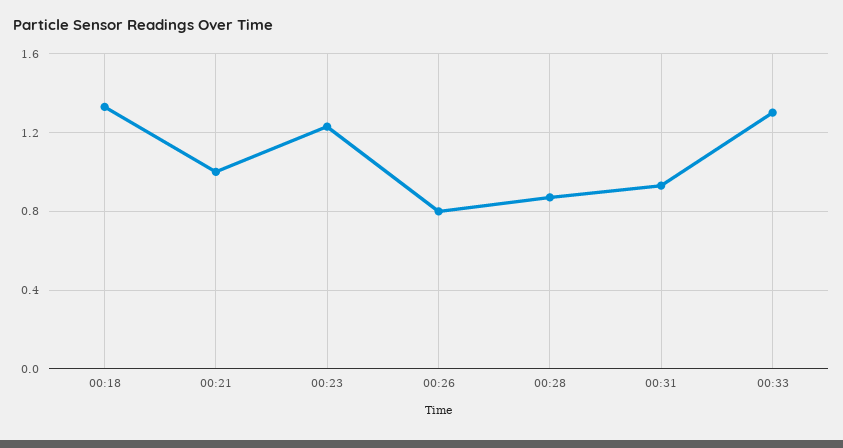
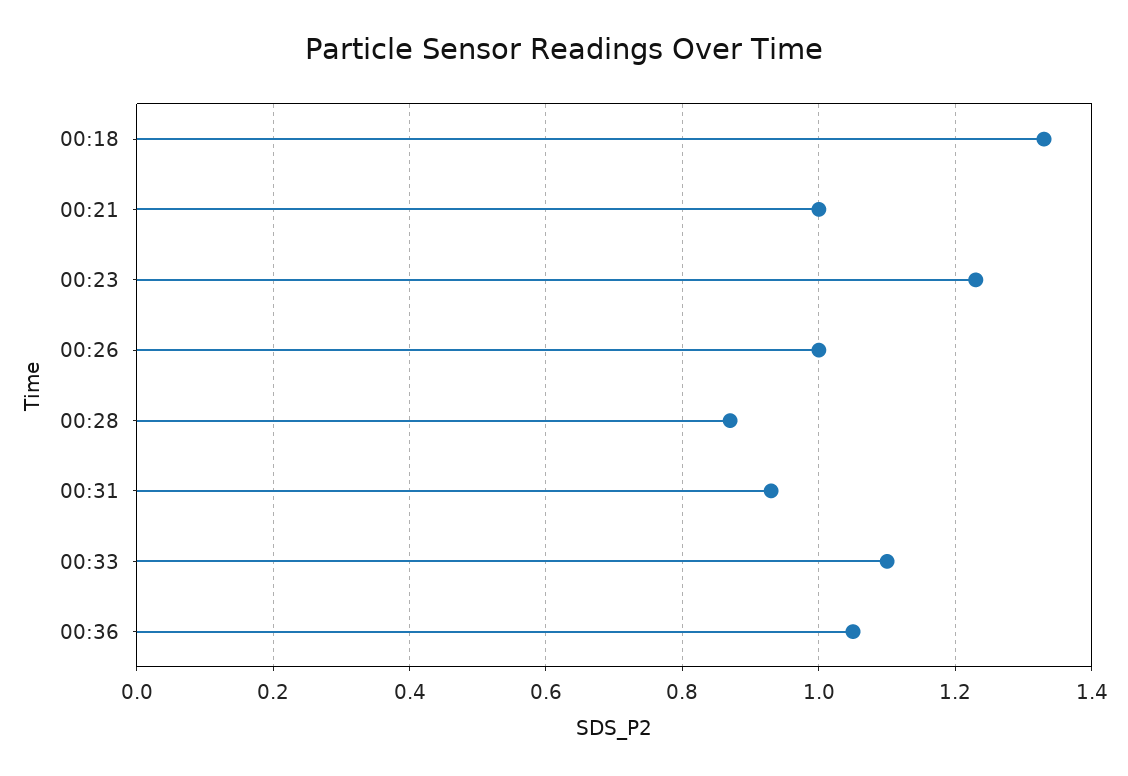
00:26: 0.8 -> 1
00:33: 1.3 -> 1.1
00:36: none -> 1.05

